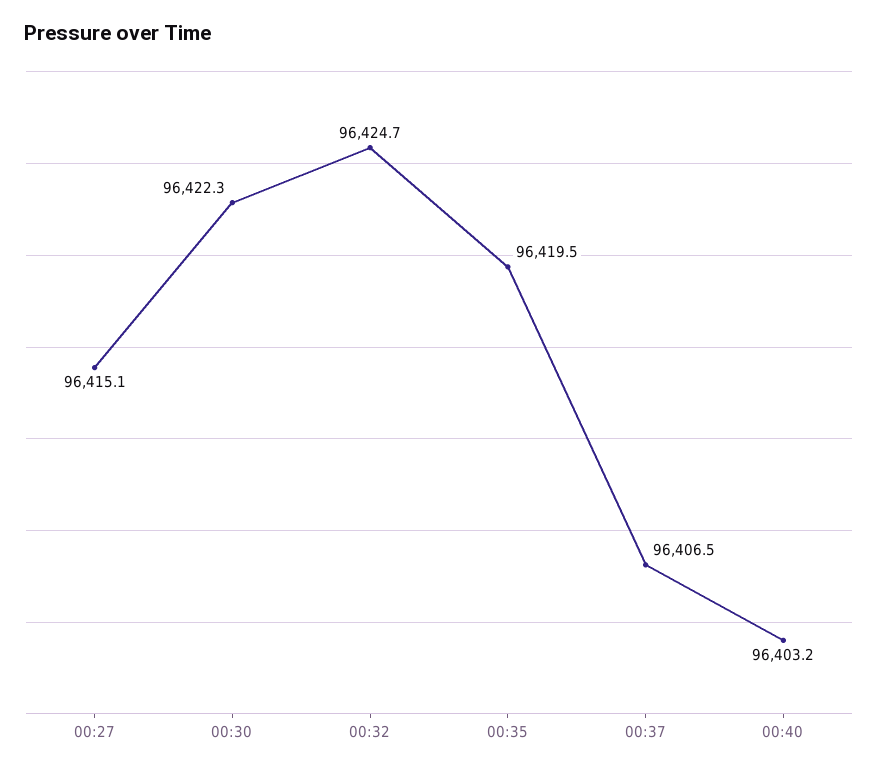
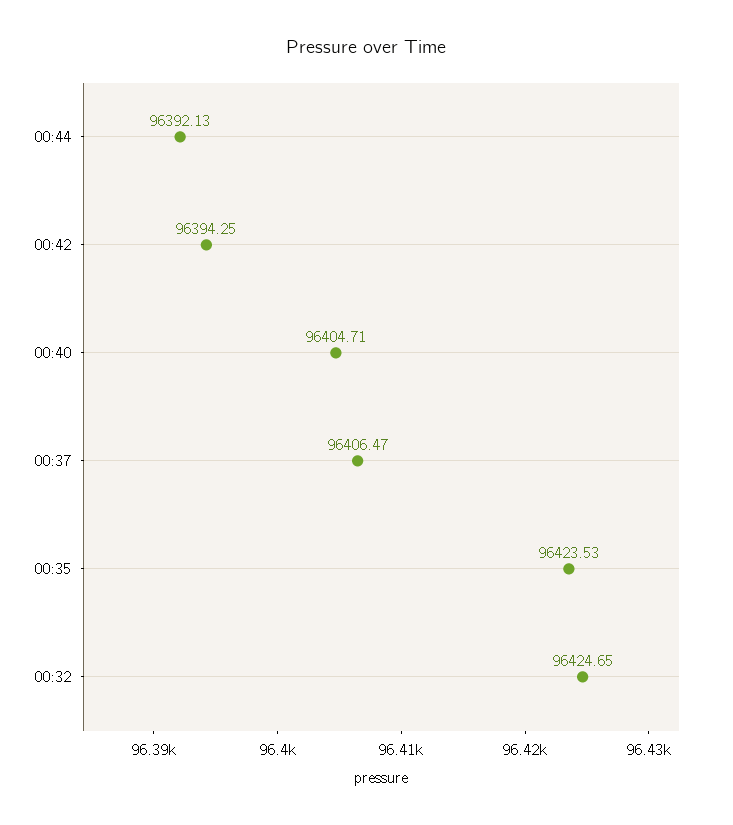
00:27: 96415.1 -> none
00:30: 96422.3 -> none
00:35: 96419.5 -> 96423.53
00:40: 96403.2 -> 96404.71
00:44: none -> 96392.13
00:42: none -> 96394.25

